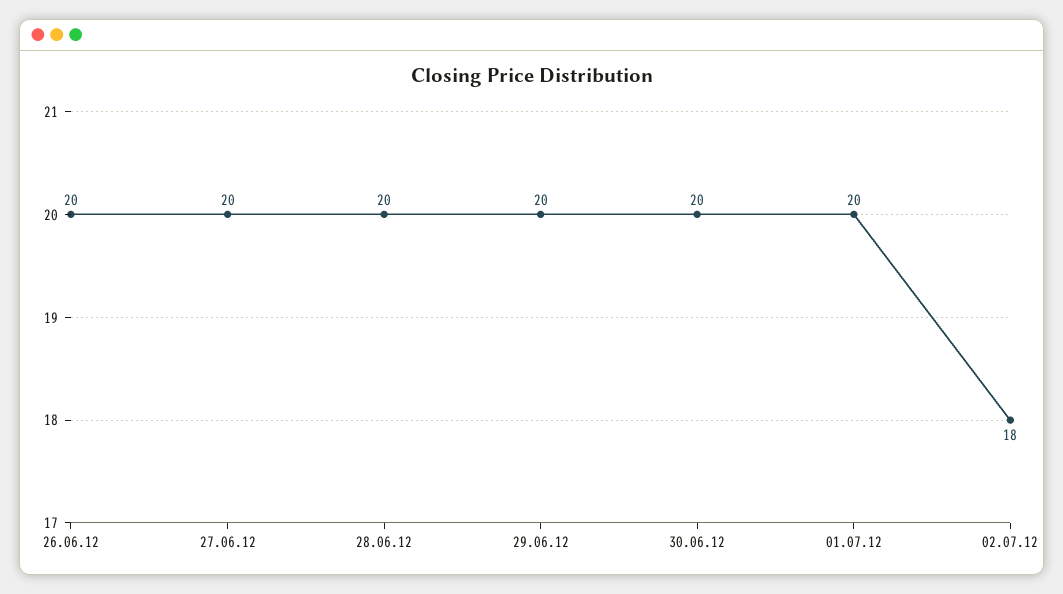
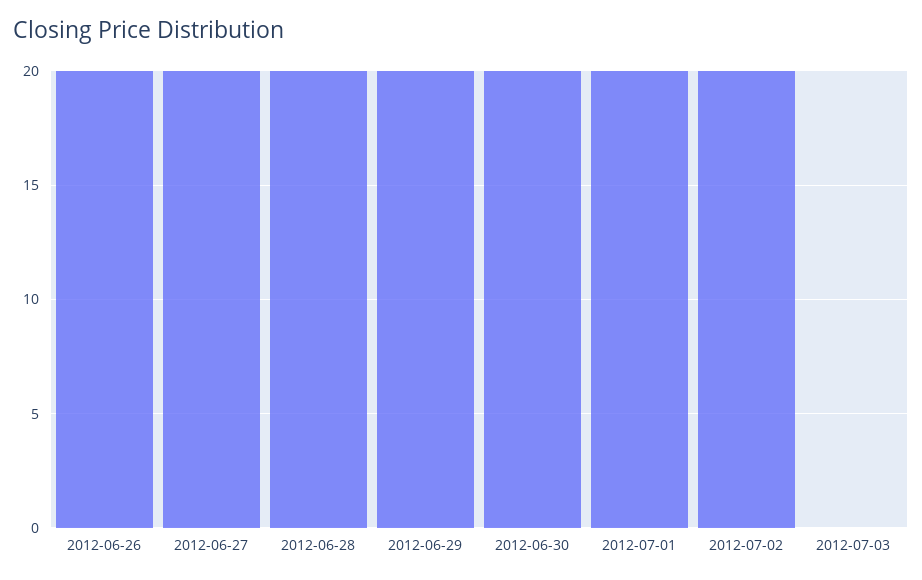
02.07.12: 18 -> 20
2012-07-03: none -> 0

